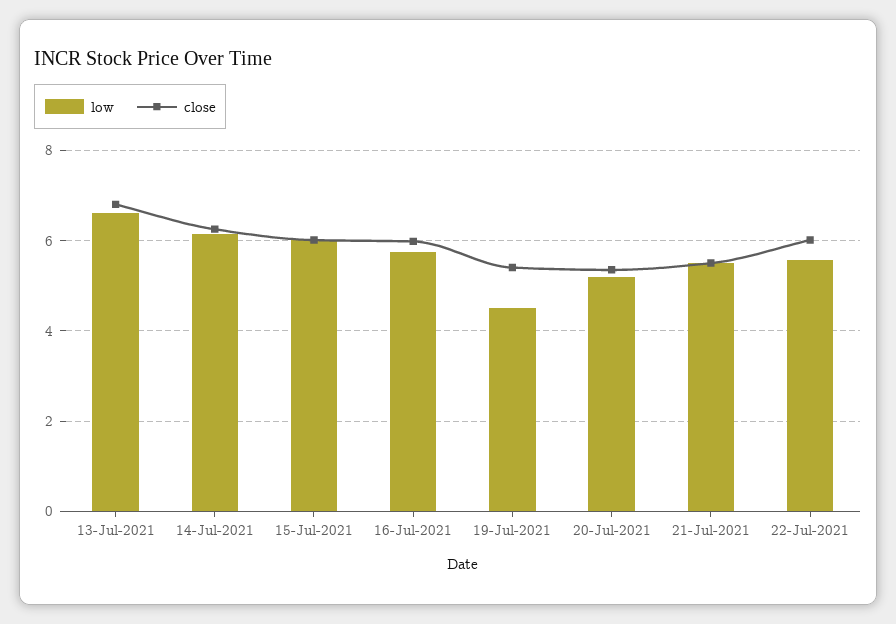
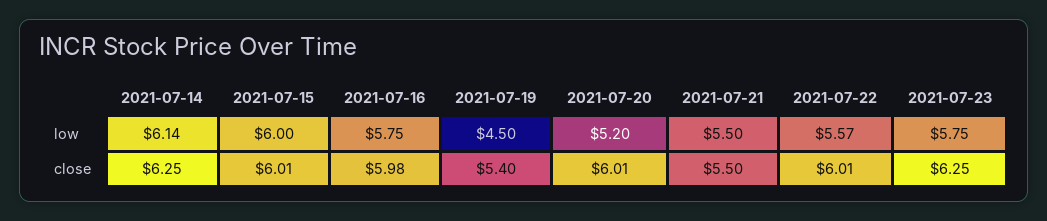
low, 13-Jul-2021: 6.6 -> none
close, 13-Jul-2021: 6.8 -> none
close, 20-Jul-2021: 5.4 -> 6.01
low, 2021-07-23: none -> 5.75
close, 2021-07-23: none -> 6.25

